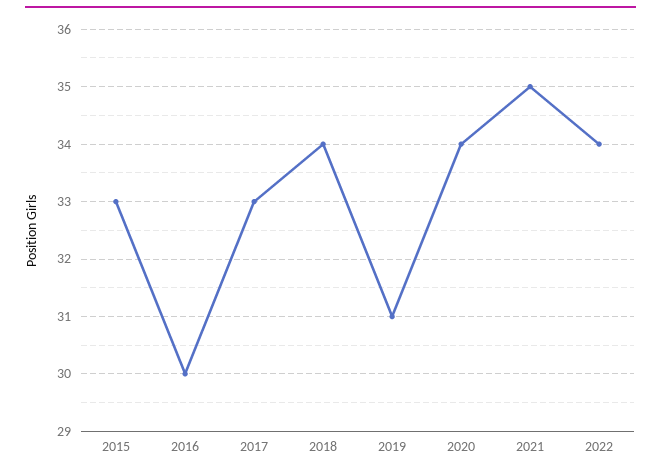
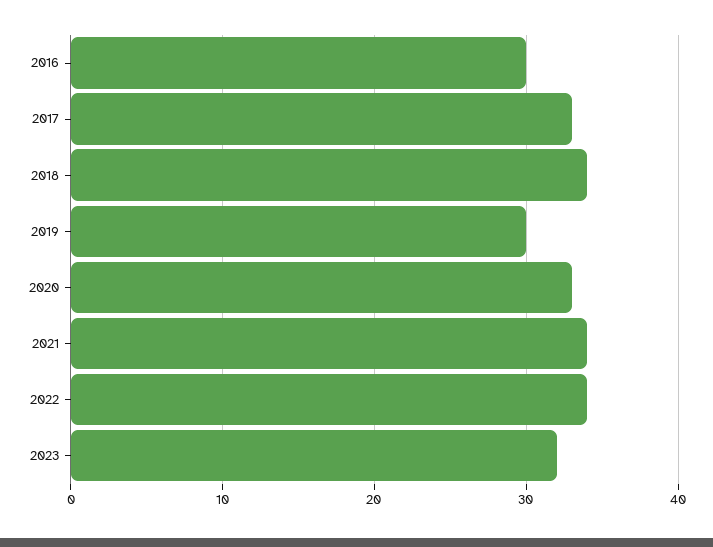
2015: 33 -> none
2019: 31 -> 30
2020: 34 -> 33
2021: 35 -> 34
2023: none -> 32

